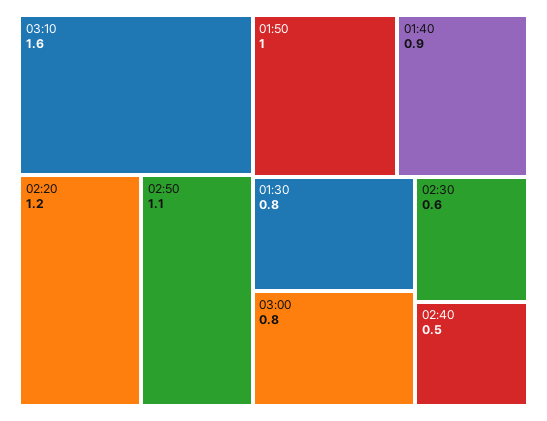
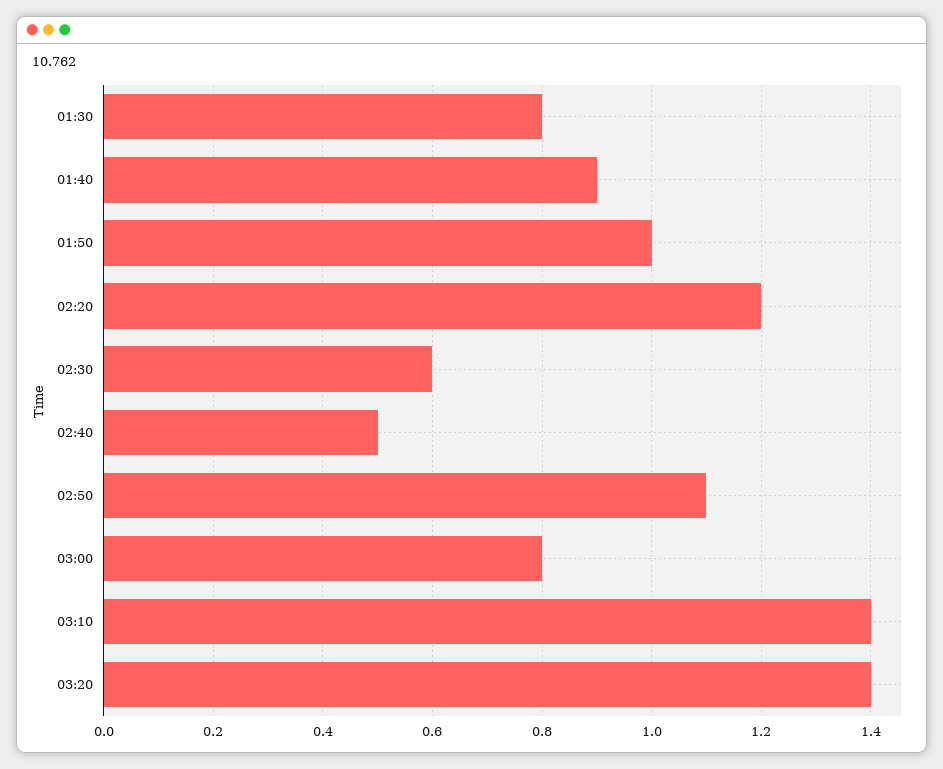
03:10: 1.6 -> 1.4
03:20: none -> 1.4

